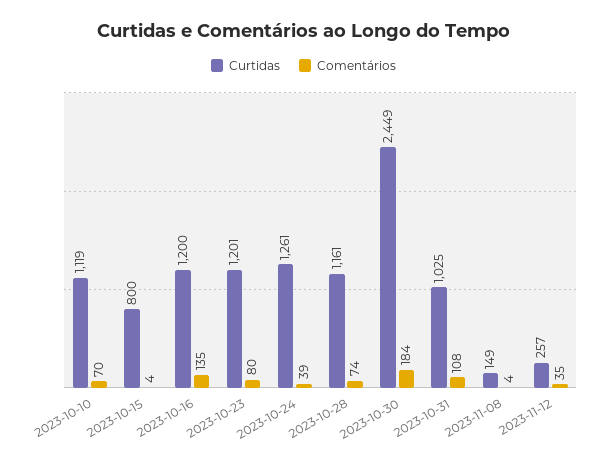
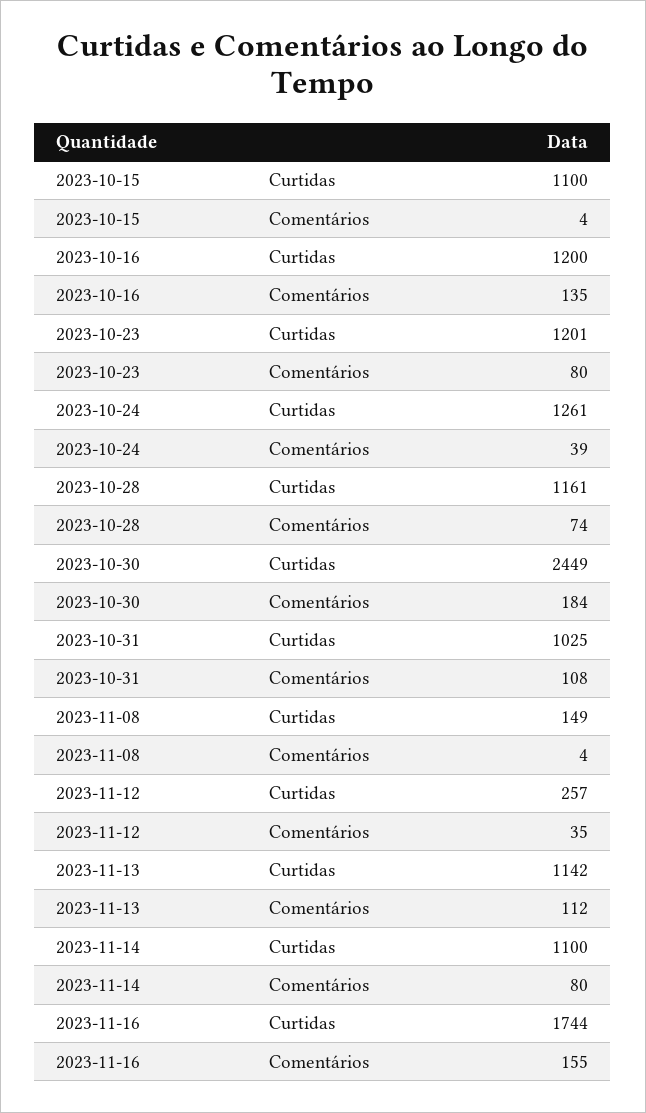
Curtidas, 2023-10-10: 1119 -> none
Comentários, 2023-10-10: 70 -> none
Curtidas, 2023-10-15: 800 -> 1100
Curtidas, 2023-11-13: none -> 1142
Comentários, 2023-11-13: none -> 112
Curtidas, 2023-11-14: none -> 1100
Comentários, 2023-11-14: none -> 80
Curtidas, 2023-11-16: none -> 1744
Comentários, 2023-11-16: none -> 155

